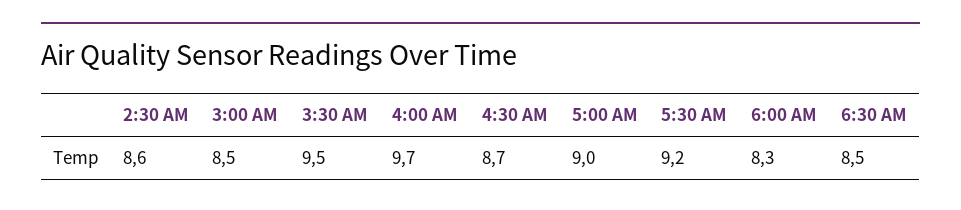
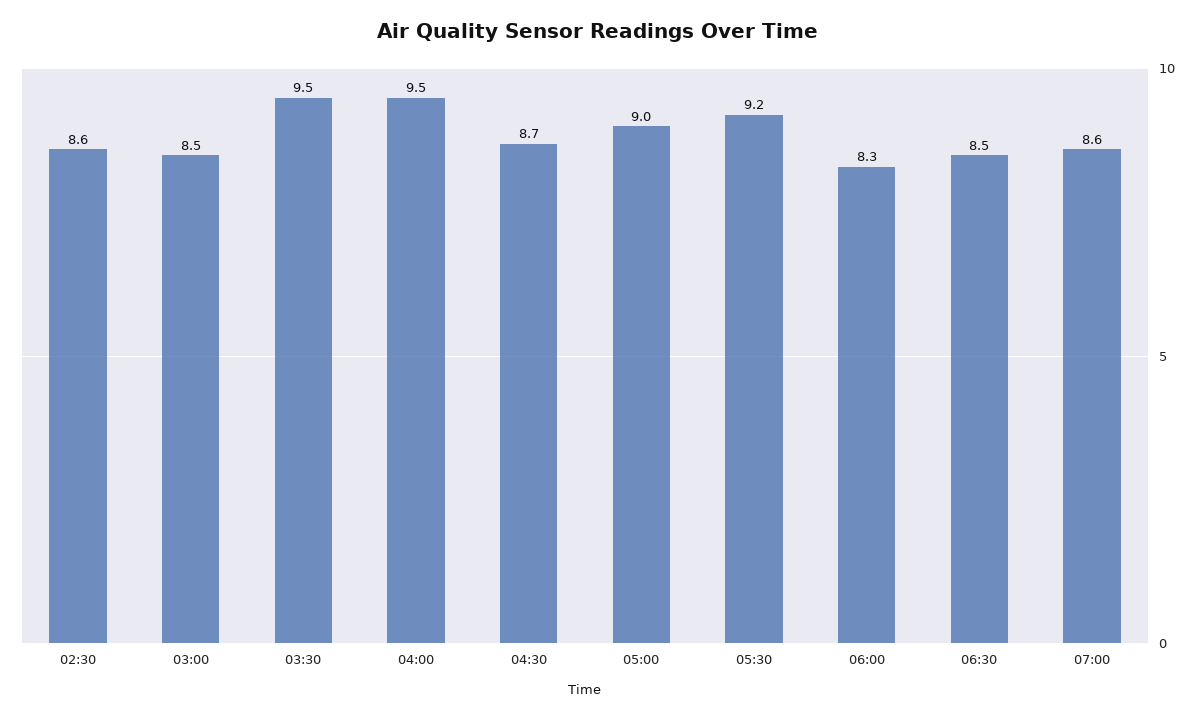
4:00 AM: 9.7 -> 9.5
07:00: none -> 8.6

